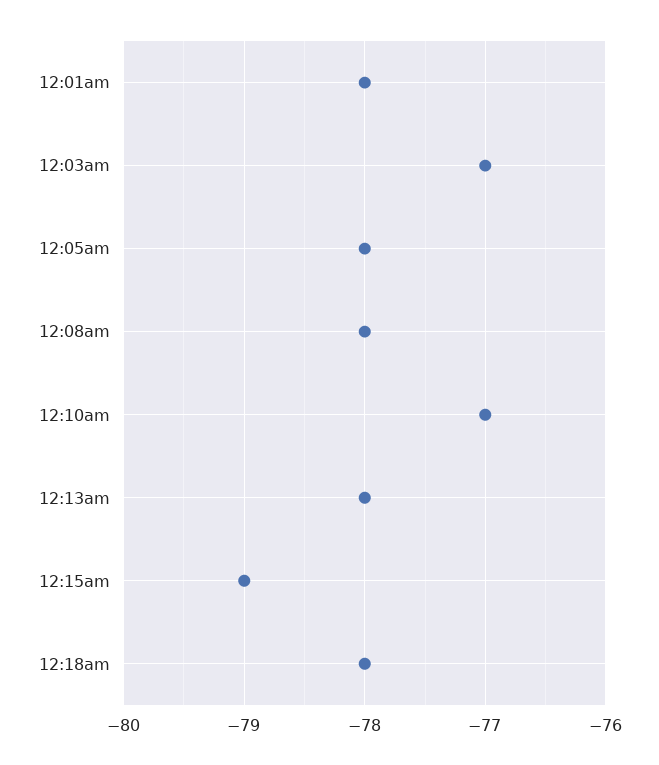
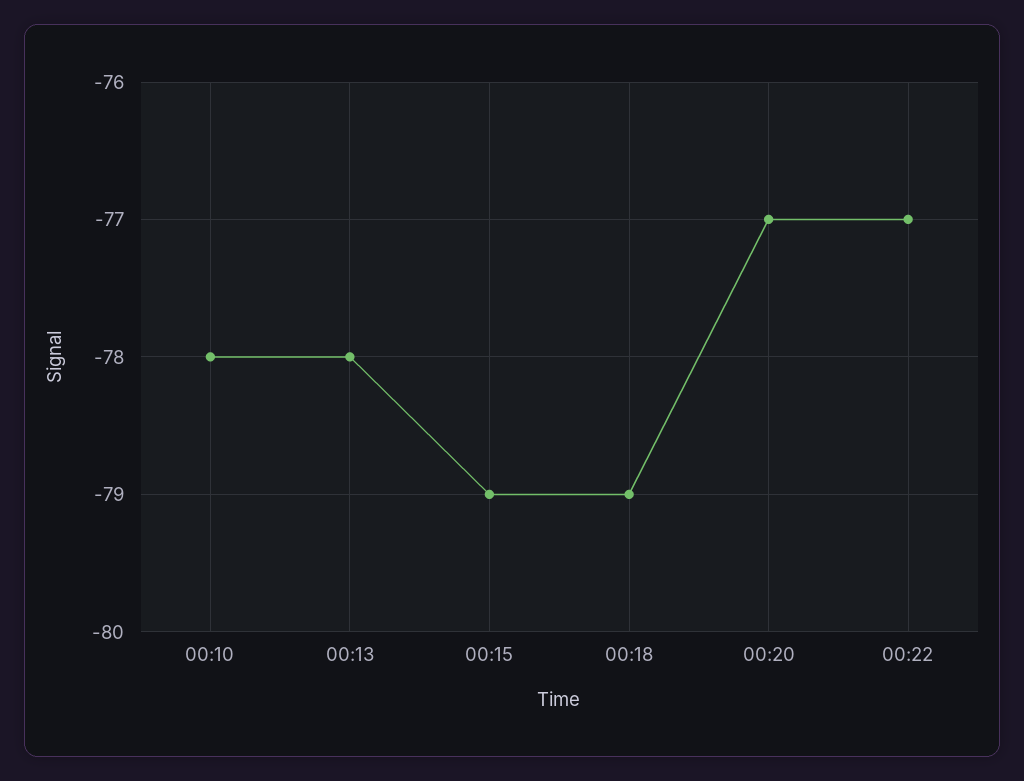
12:01am: -78 -> none
12:03am: -77 -> none
12:05am: -78 -> none
12:08am: -78 -> none
12:10am: -77 -> -78
12:18am: -78 -> -79
00:20: none -> -77
00:22: none -> -77

